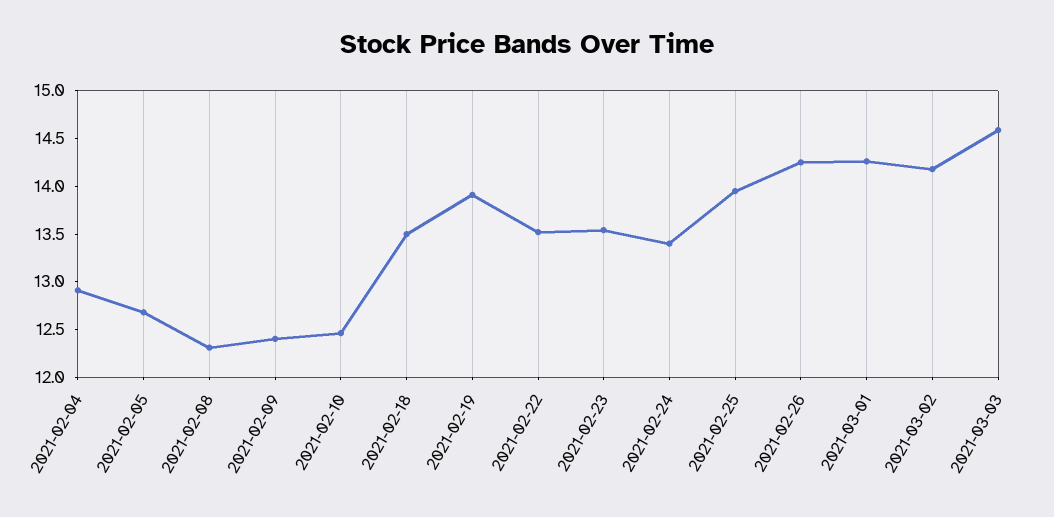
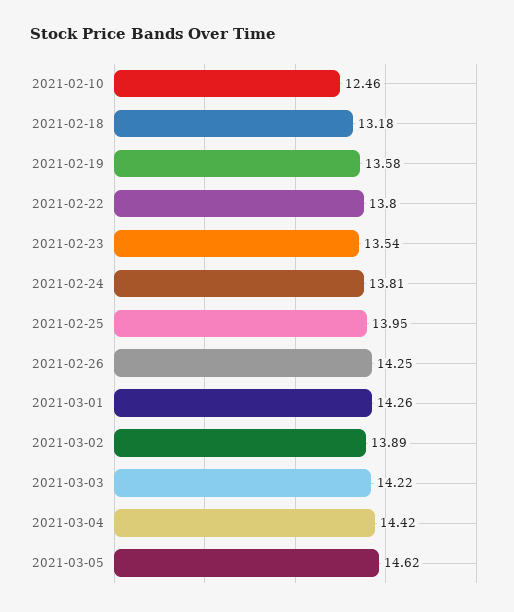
2021-02-04: 12.9 -> none
2021-02-05: 12.7 -> none
2021-02-08: 12.3 -> none
2021-02-09: 12.4 -> none
2021-02-18: 13.5 -> 13.18
2021-02-19: 13.9 -> 13.58
2021-02-22: 13.5 -> 13.8
2021-02-24: 13.4 -> 13.81
2021-03-02: 14.2 -> 13.89
2021-03-03: 14.6 -> 14.22
2021-03-04: none -> 14.42
2021-03-05: none -> 14.62

